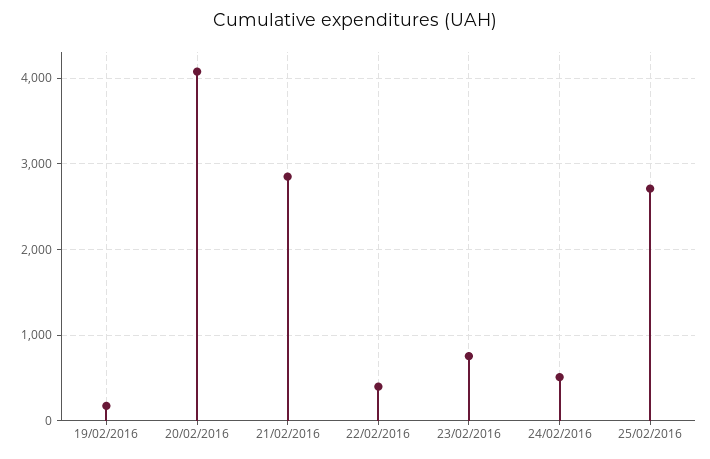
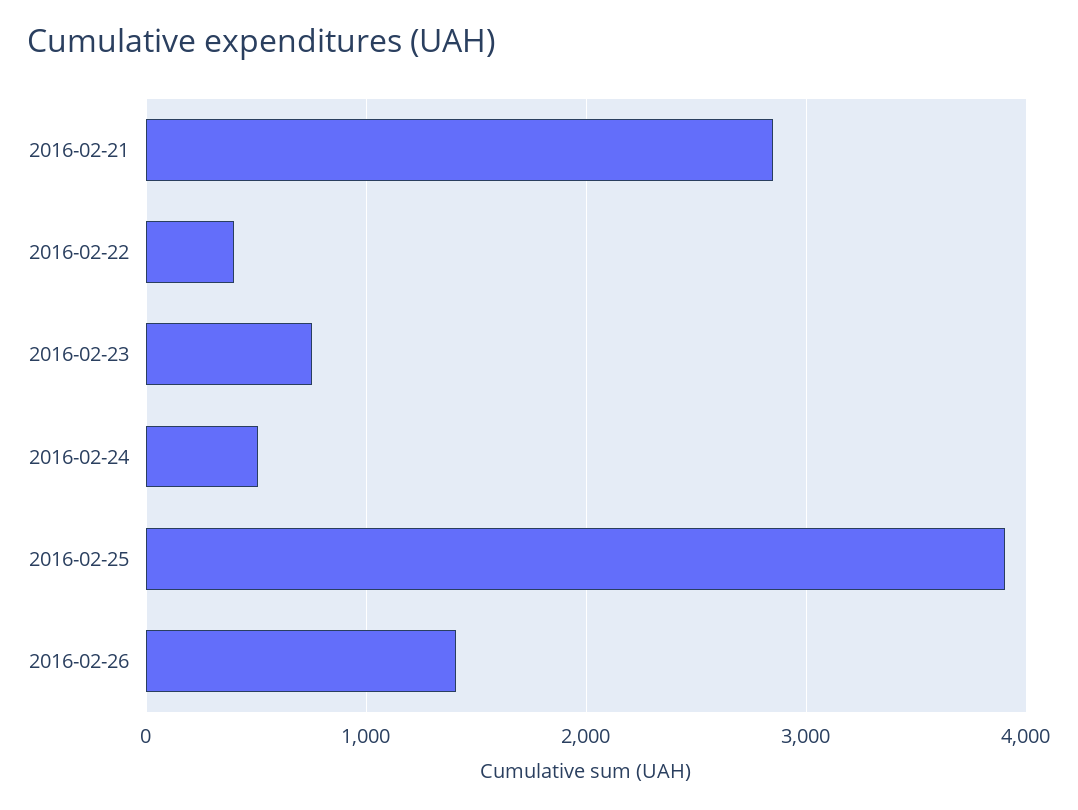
19/02/2016: 200 -> none
20/02/2016: 4100 -> none
25/02/2016: 2700 -> 3900
2016-02-26: none -> 1400

